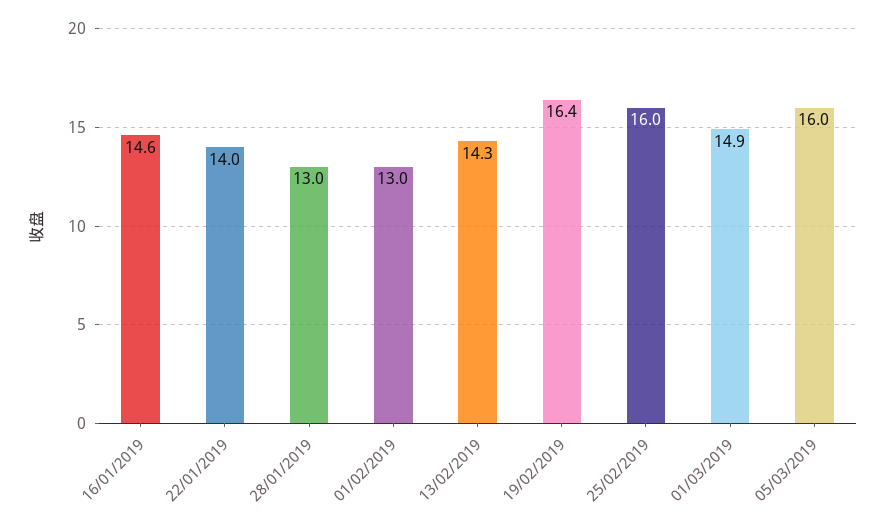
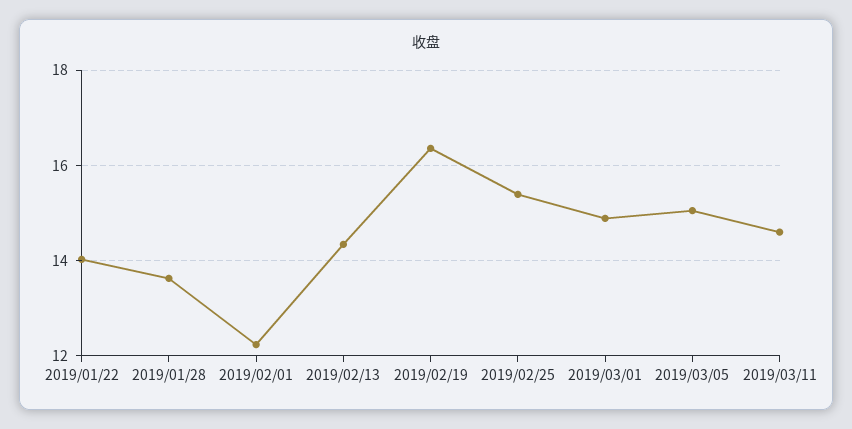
16/01/2019: 14.6 -> none
28/01/2019: 13 -> 13.6
01/02/2019: 13 -> 12.2
25/02/2019: 16 -> 15.4
05/03/2019: 16 -> 15
2019/03/11: none -> 14.6

